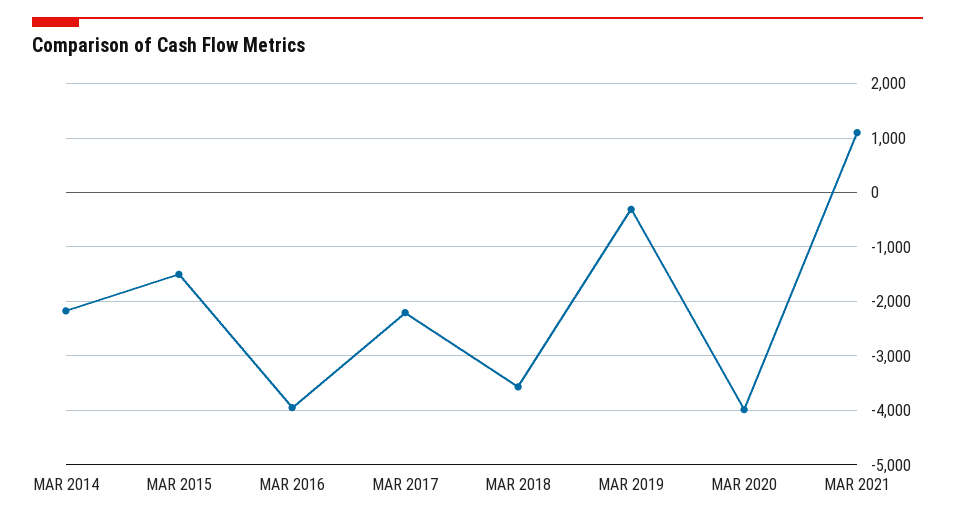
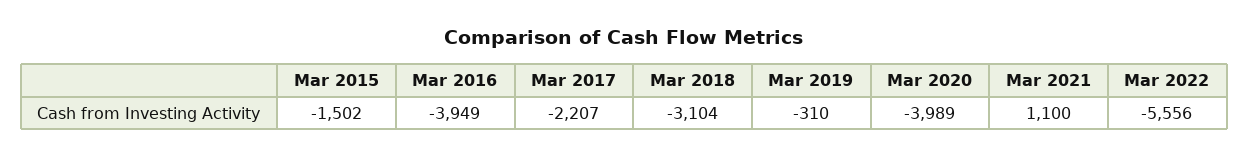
MAR 2014: -2200 -> none
MAR 2018: -3600 -> -3104
Mar 2022: none -> -5556

